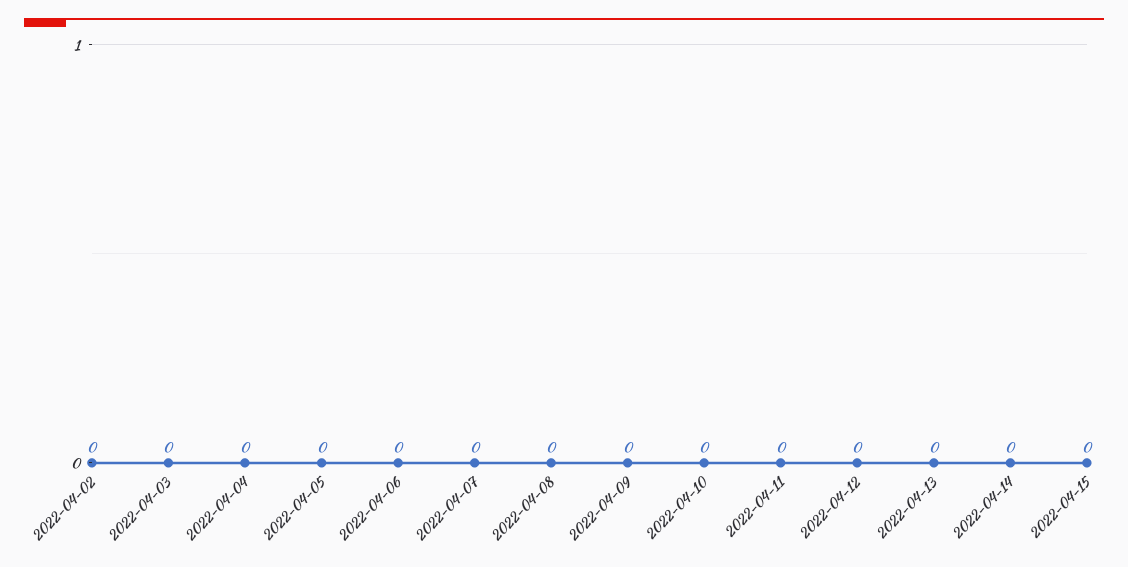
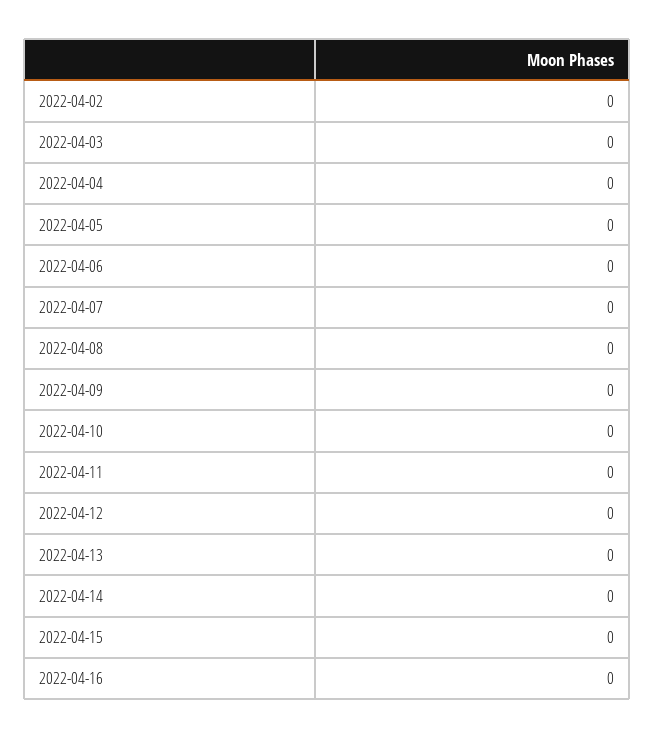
2022-04-16: none -> 0

